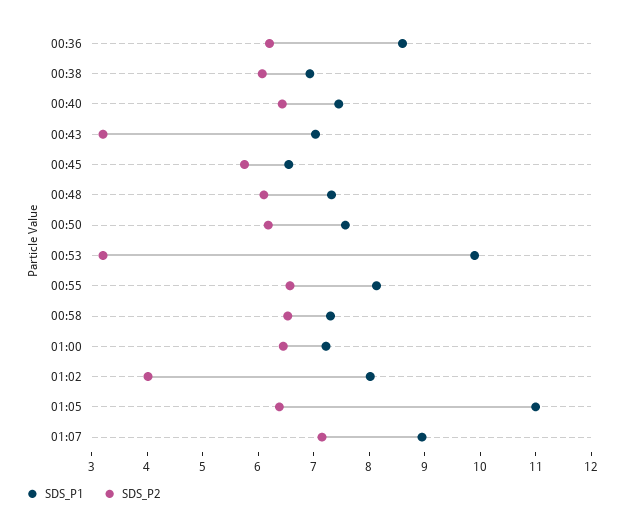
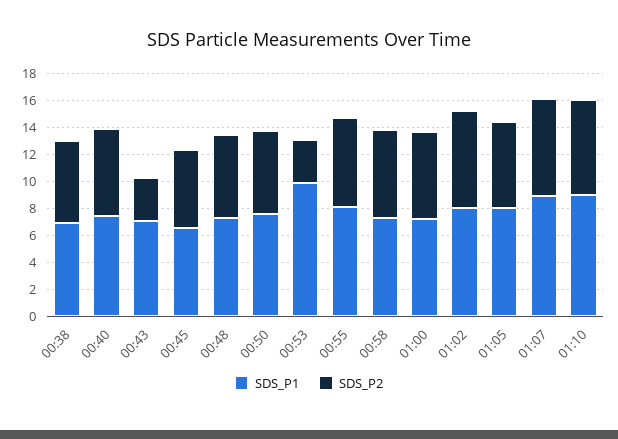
SDS_P1, 00:36: 8.6 -> none
SDS_P2, 00:36: 6.2 -> none
SDS_P2, 01:02: 4 -> 7
SDS_P1, 01:05: 11 -> 8
SDS_P1, 01:10: none -> 9
SDS_P2, 01:10: none -> 7

